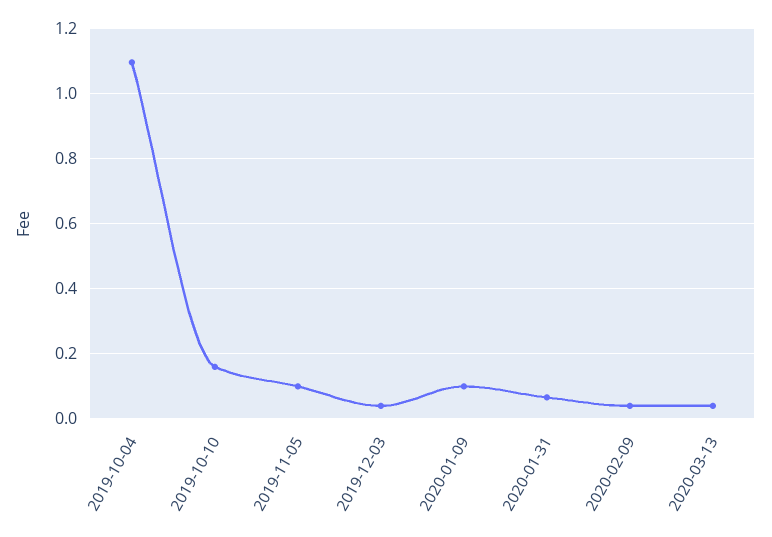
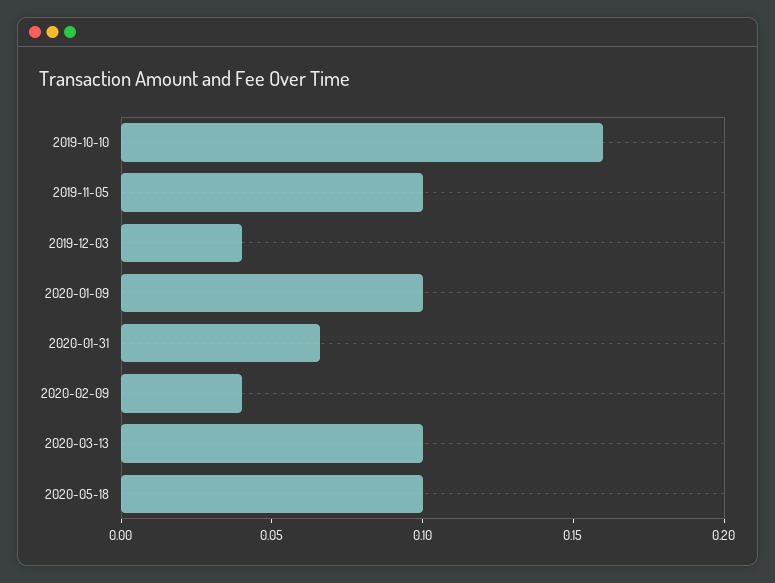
2019-10-04: 1.1 -> none
2020-03-13: 0.04 -> 0.1
2020-05-18: none -> 0.1

